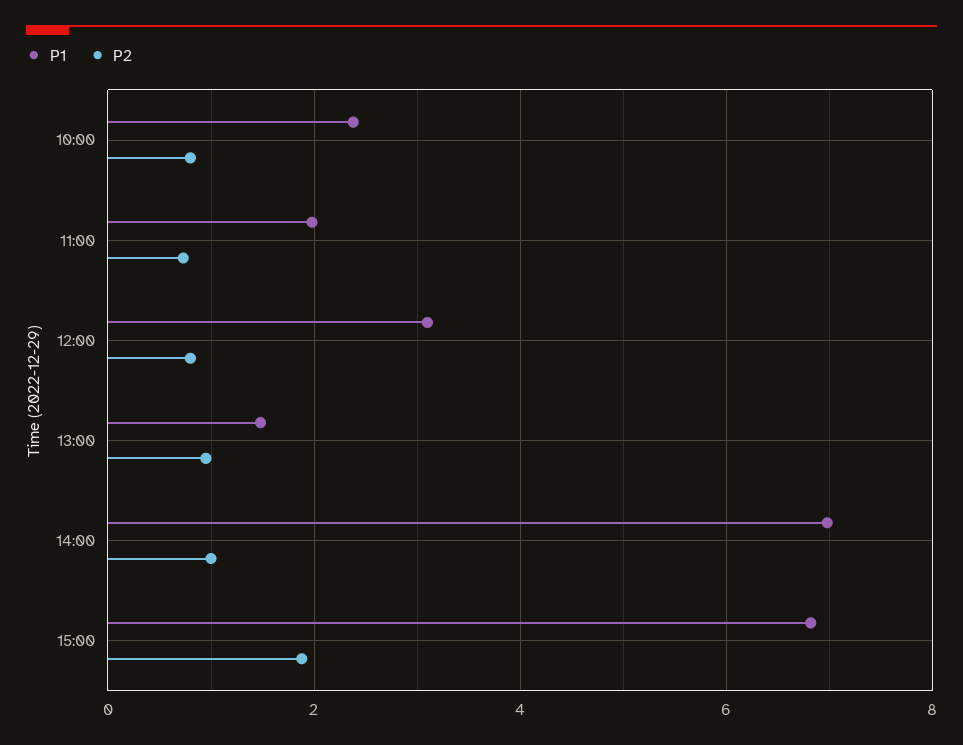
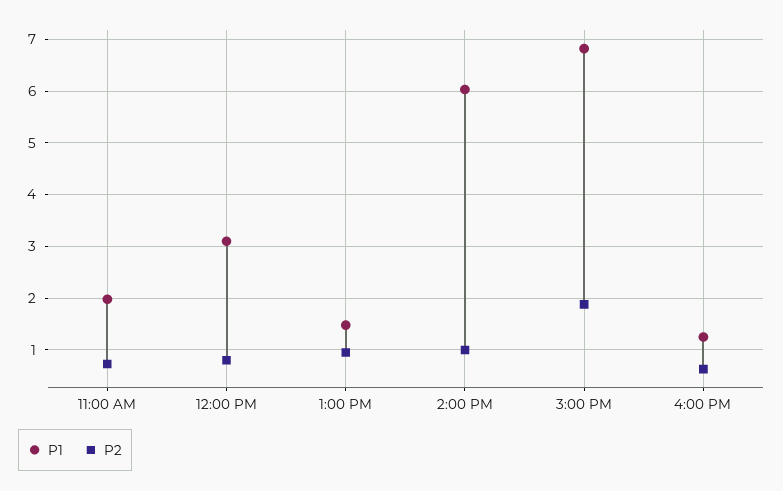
P1, 10:00: 2.4 -> none
P2, 10:00: 0.8 -> none
P1, 14:00: 7 -> 6
P1, 4:00 PM: none -> 1.2
P2, 4:00 PM: none -> 0.6

